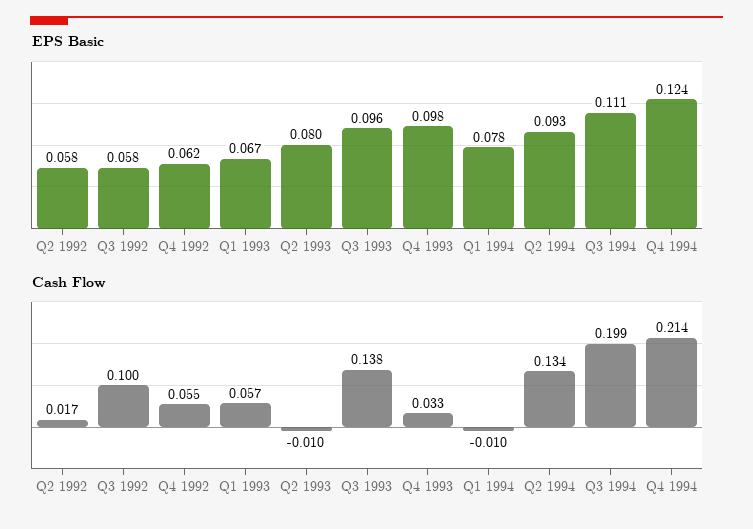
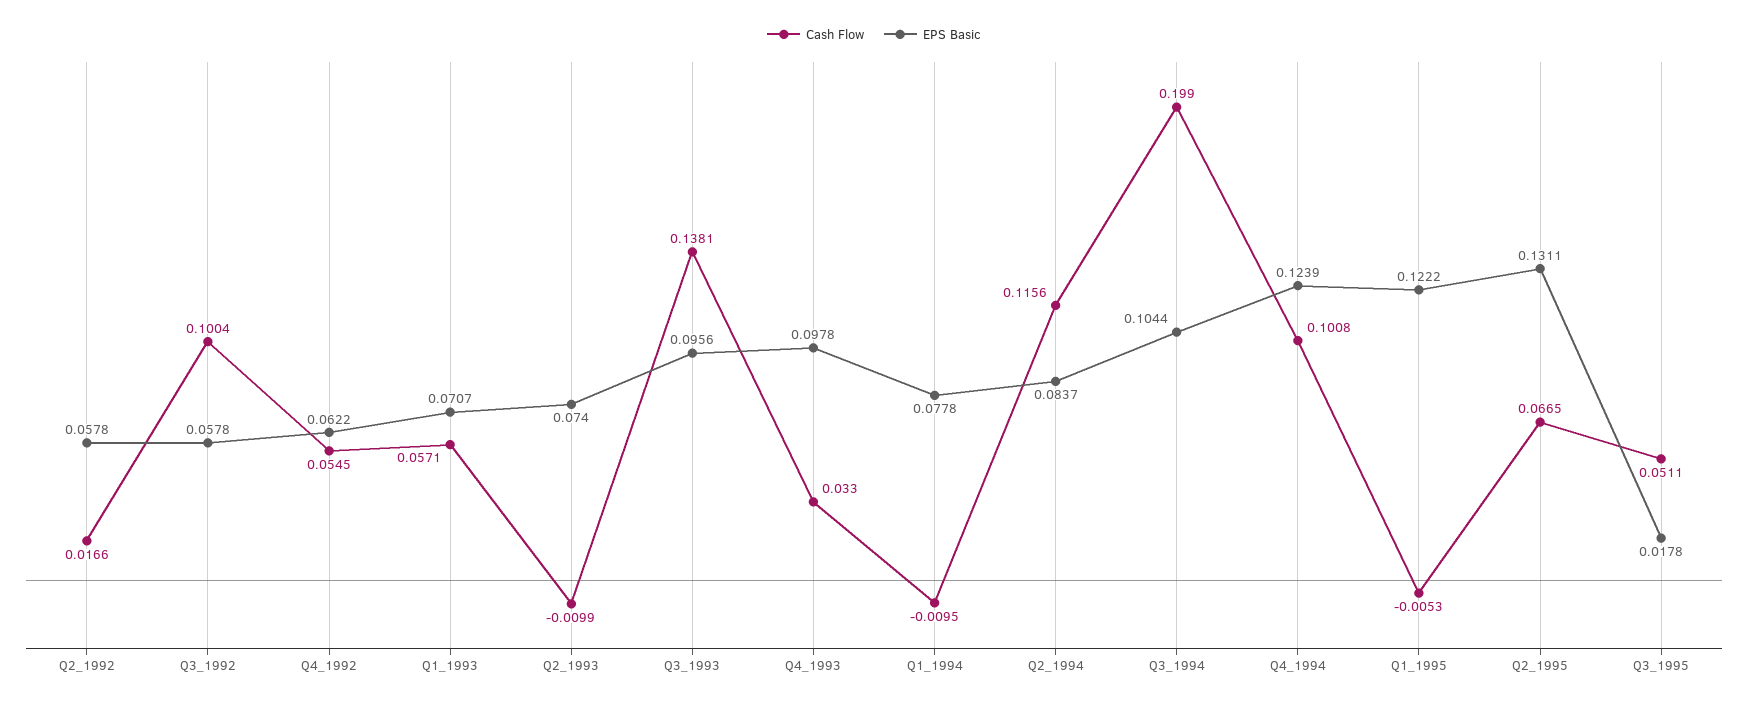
EPS Basic, Q1 1993: 0.067 -> 0.0707
EPS Basic, Q2 1993: 0.08 -> 0.074
EPS Basic, Q2 1994: 0.093 -> 0.0837
EPS Basic, Q3 1994: 0.111 -> 0.1044
Cash Flow, Q2 1994: 0.134 -> 0.1156
Cash Flow, Q4 1994: 0.214 -> 0.1008
Cash Flow, Q1_1995: none -> -0.0053
EPS Basic, Q1_1995: none -> 0.1222
Cash Flow, Q2_1995: none -> 0.0665
EPS Basic, Q2_1995: none -> 0.1311
Cash Flow, Q3_1995: none -> 0.0511
EPS Basic, Q3_1995: none -> 0.0178

